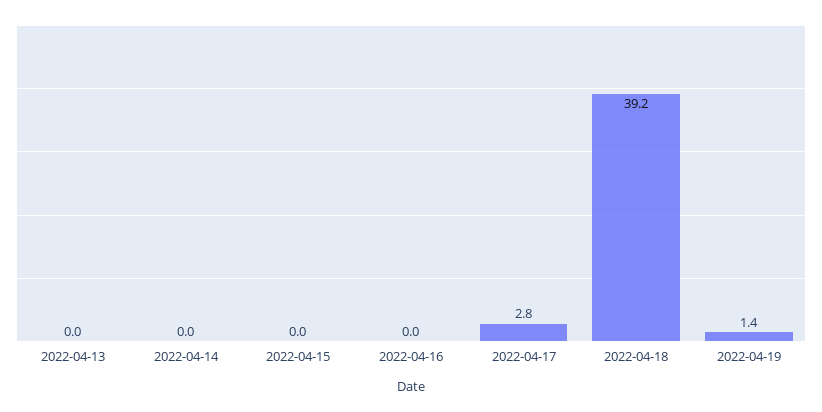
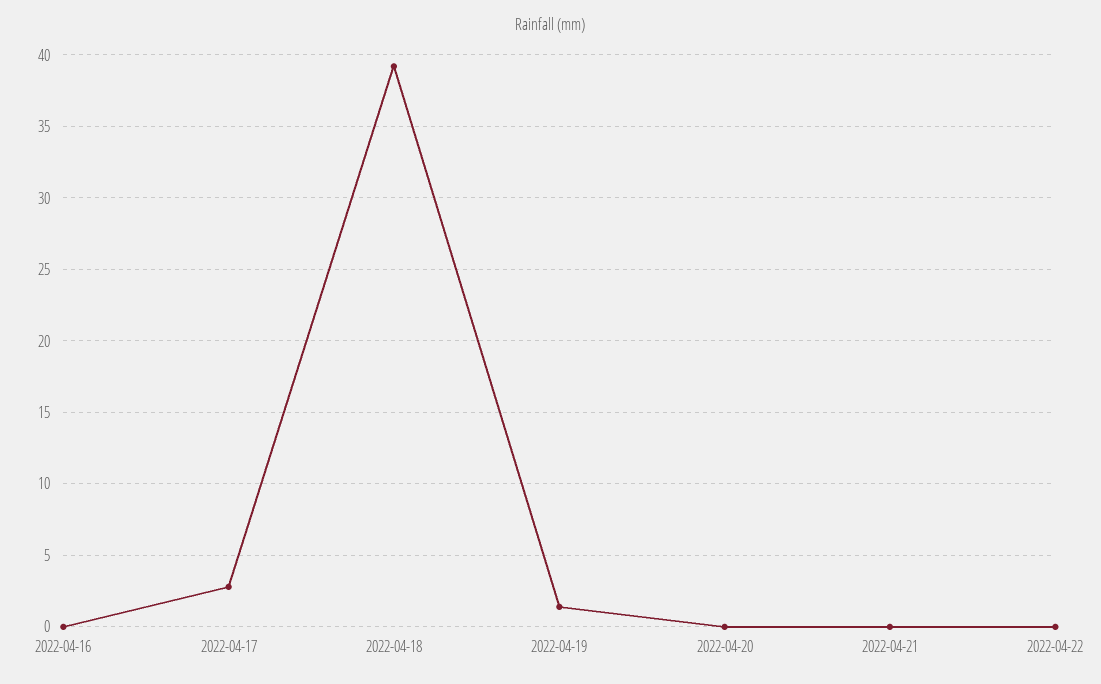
2022-04-13: 0 -> none
2022-04-14: 0 -> none
2022-04-15: 0 -> none
2022-04-20: none -> 0
2022-04-21: none -> 0
2022-04-22: none -> 0

